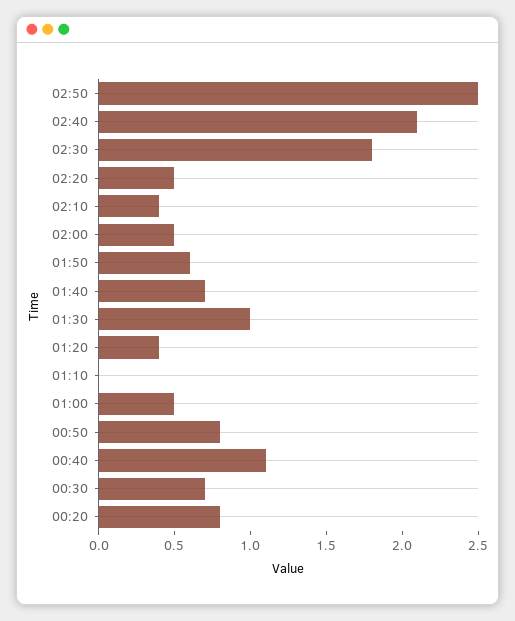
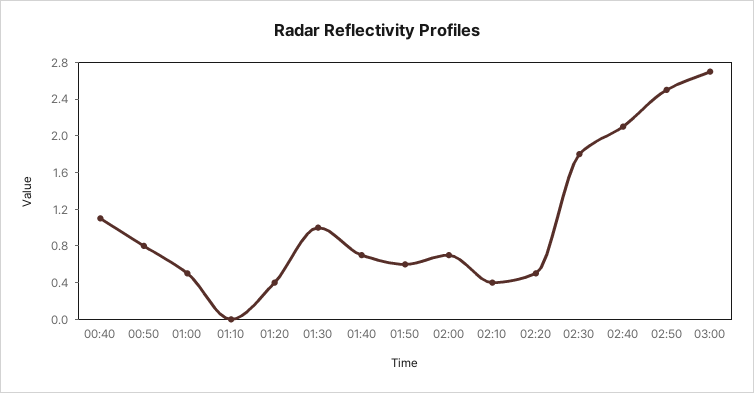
02:00: 0.5 -> 0.7
00:30: 0.7 -> none
00:20: 0.8 -> none
03:00: none -> 2.7

